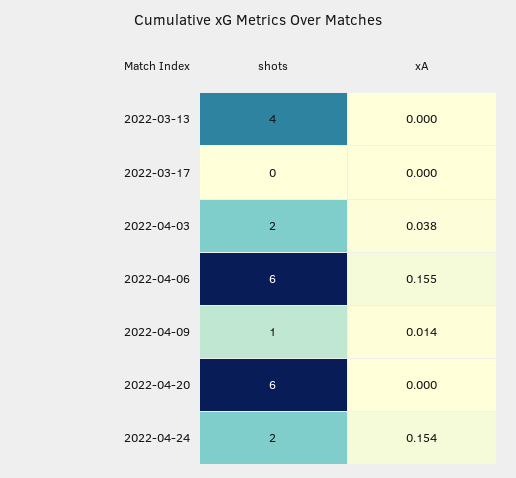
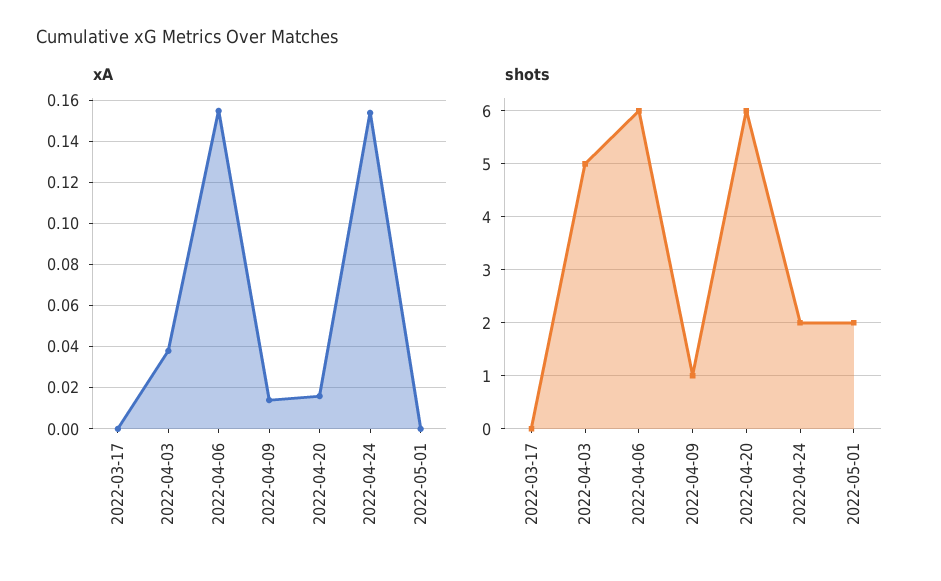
shots, 2022-03-13: 4 -> none
xA, 2022-03-13: 0 -> none
shots, 2022-04-03: 2 -> 5
xA, 2022-04-20: 0 -> 0.015
xA, 2022-05-01: none -> 0
shots, 2022-05-01: none -> 2

